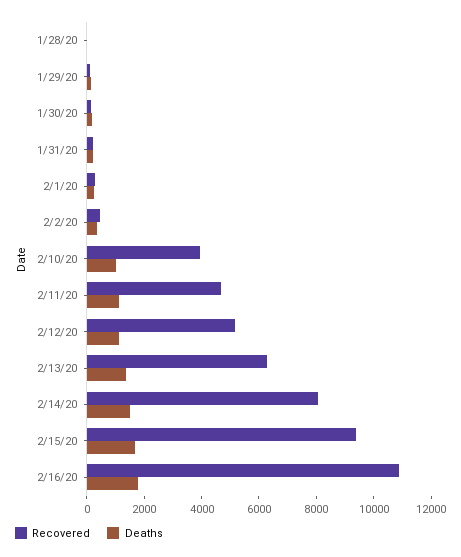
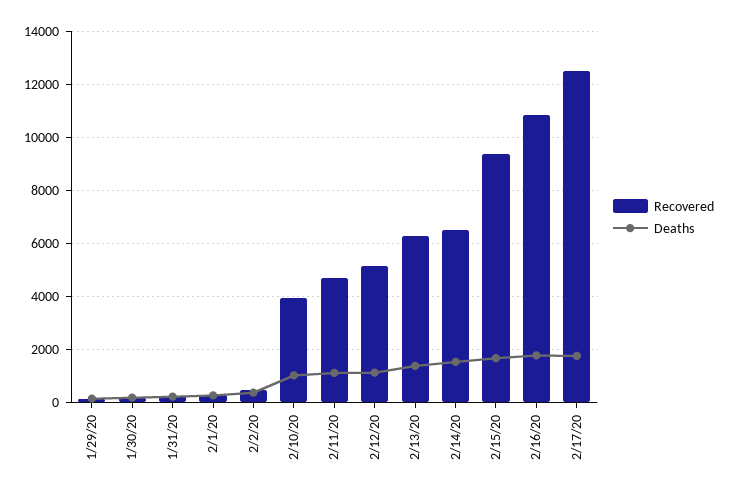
Recovered, 1/28/20: 0 -> none
Deaths, 1/28/20: 0 -> none
Recovered, 2/14/20: 8000 -> 6500
Recovered, 2/17/20: none -> 12500
Deaths, 2/17/20: none -> 1750

